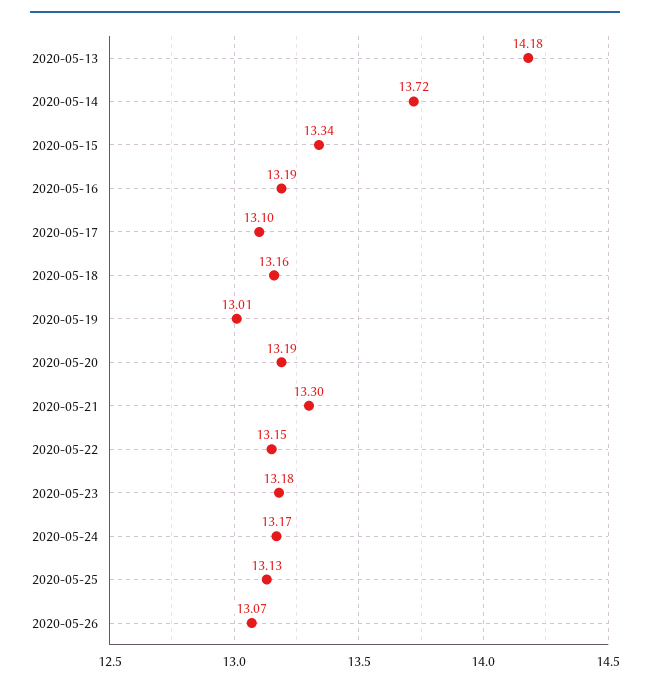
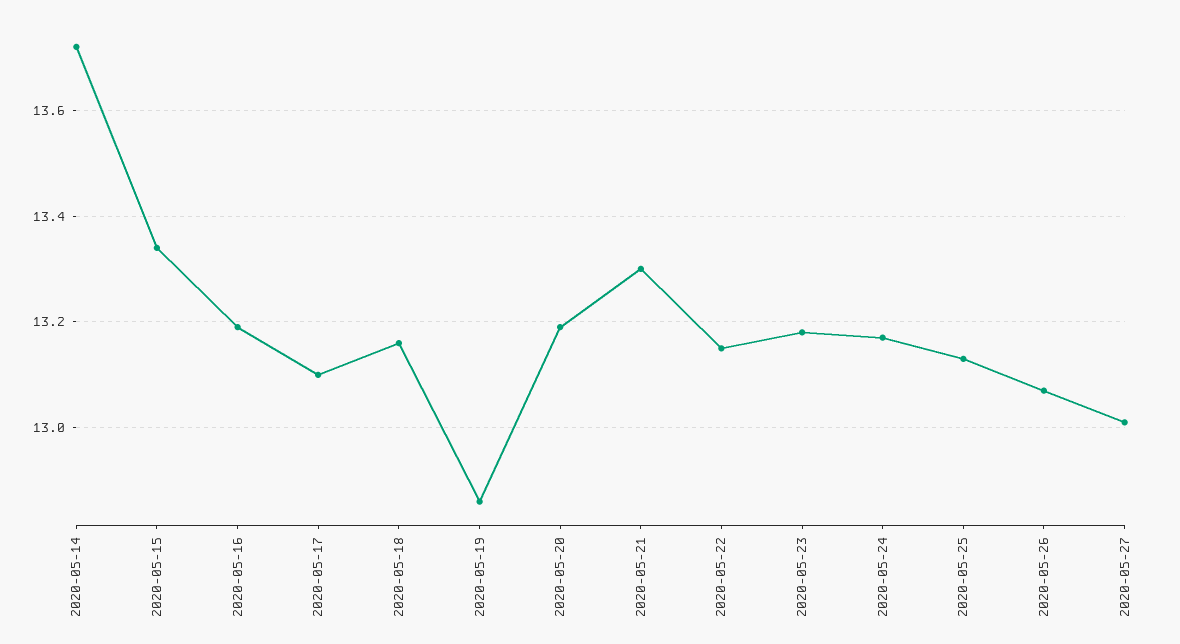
2020-05-13: 14.18 -> none
2020-05-19: 13.01 -> 12.85
2020-05-27: none -> 13

